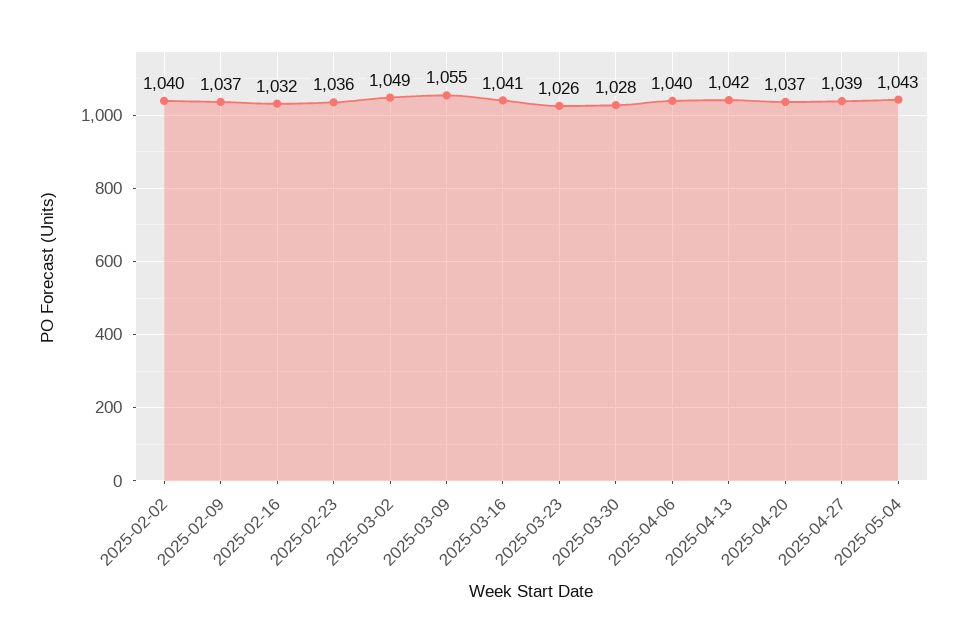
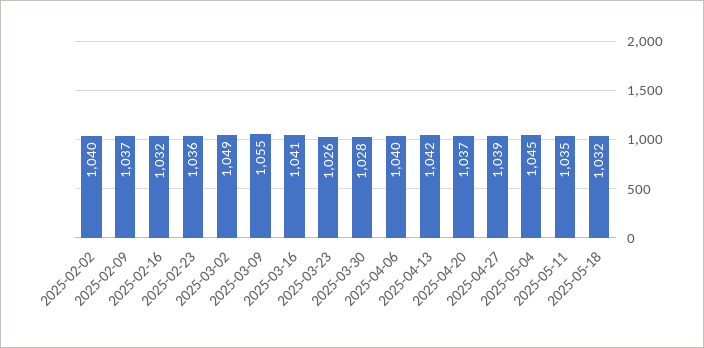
2025-05-04: 1043 -> 1045
2025-05-11: none -> 1035
2025-05-18: none -> 1032

